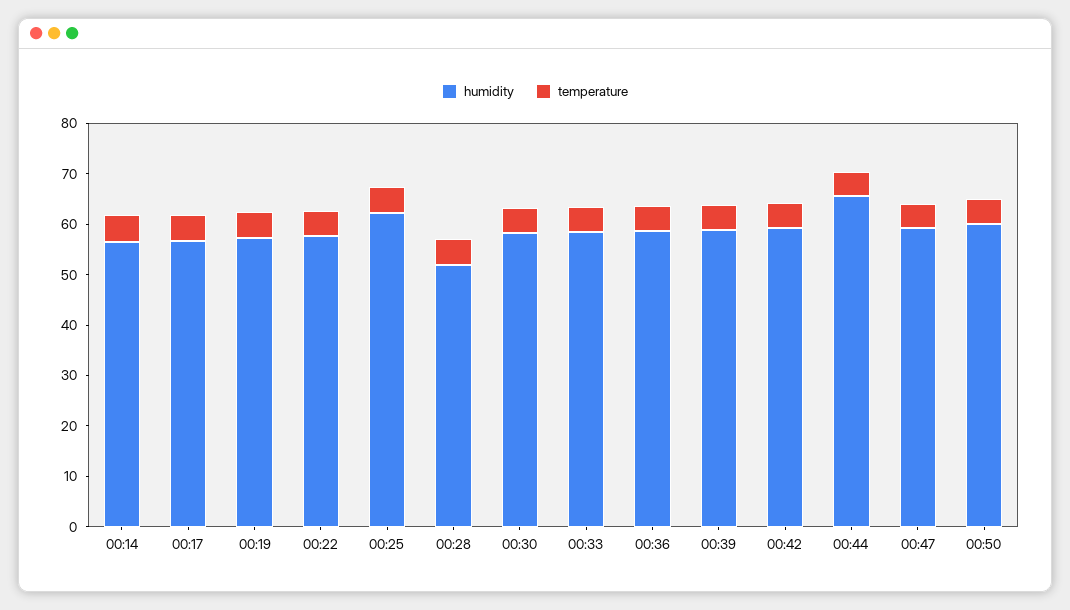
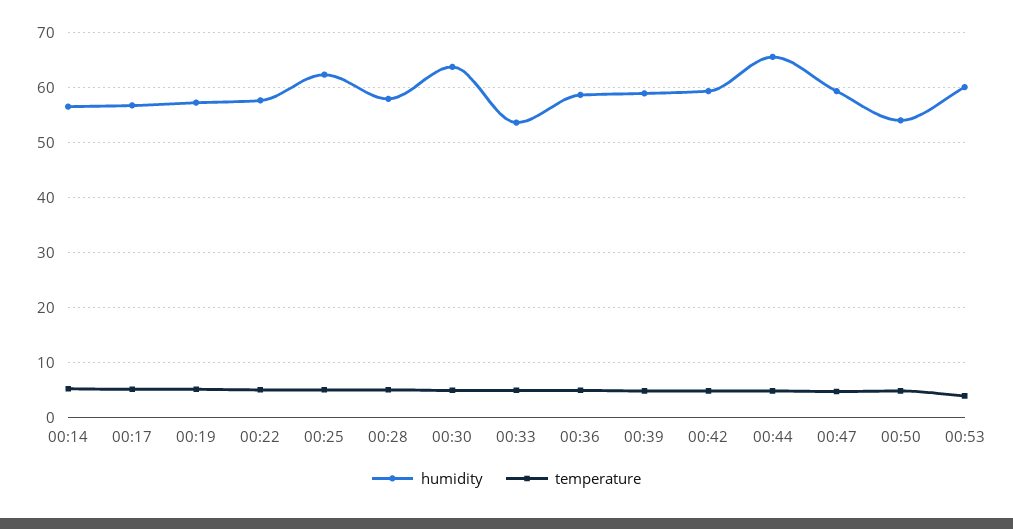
humidity, 00:28: 52 -> 58
humidity, 00:30: 58 -> 64
humidity, 00:33: 58 -> 54
humidity, 00:50: 60 -> 54
humidity, 00:53: none -> 60
temperature, 00:53: none -> 4

